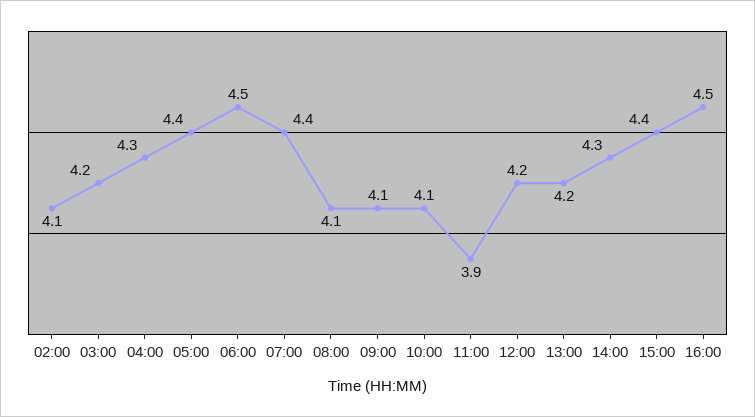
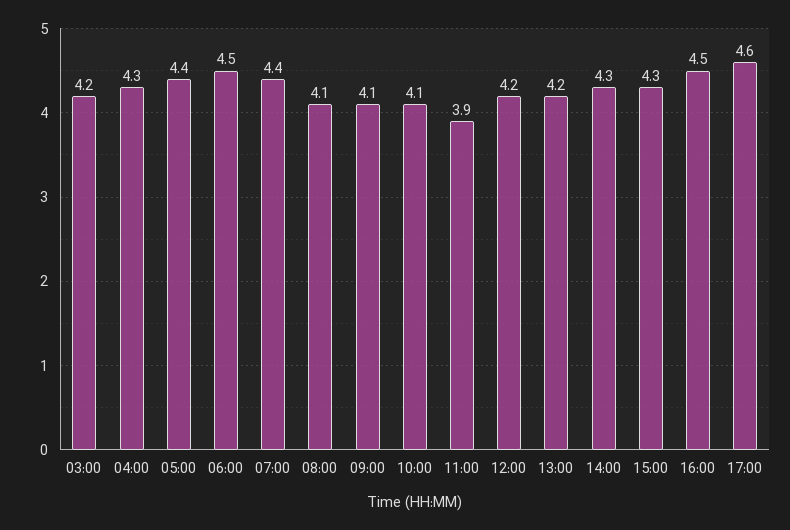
02:00: 4.1 -> none
15:00: 4.4 -> 4.3
17:00: none -> 4.6

